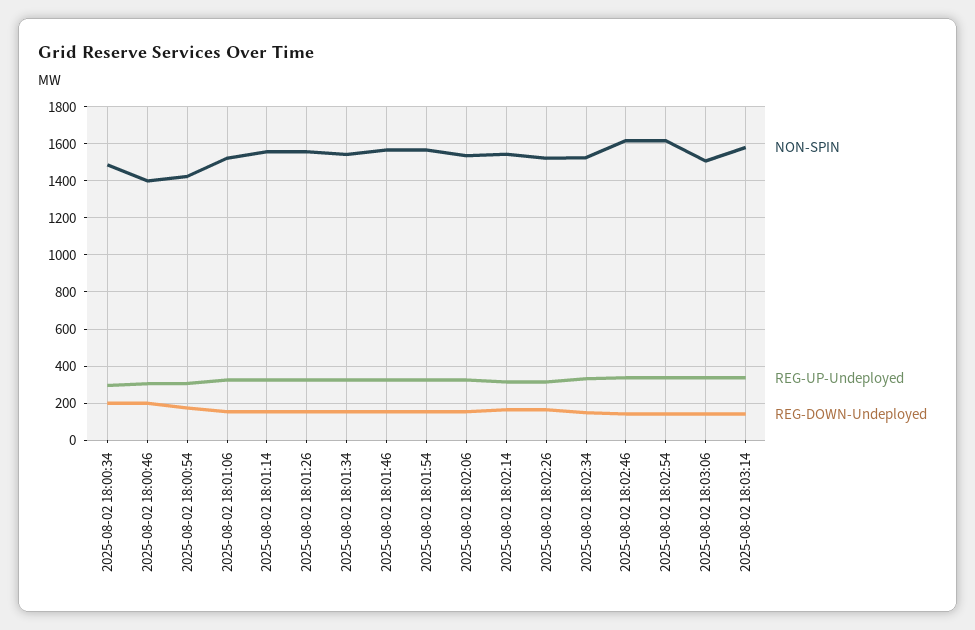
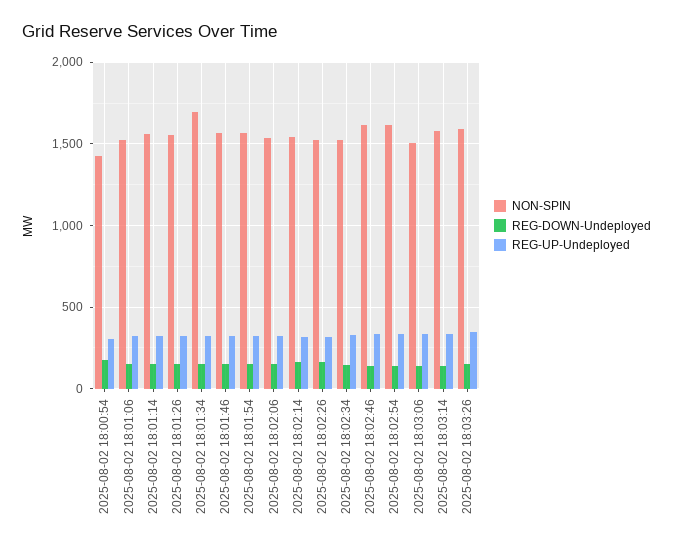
NON-SPIN, 2025-08-02 18:00:34: 1500 -> none
REG-UP-Undeployed, 2025-08-02 18:00:34: 300 -> none
REG-DOWN-Undeployed, 2025-08-02 18:00:34: 200 -> none
NON-SPIN, 2025-08-02 18:00:46: 1400 -> none
REG-UP-Undeployed, 2025-08-02 18:00:46: 300 -> none
REG-DOWN-Undeployed, 2025-08-02 18:00:46: 200 -> none
NON-SPIN, 2025-08-02 18:01:34: 1550 -> 1700
NON-SPIN, 2025-08-02 18:03:26: none -> 1600
REG-DOWN-Undeployed, 2025-08-02 18:03:26: none -> 150
REG-UP-Undeployed, 2025-08-02 18:03:26: none -> 350

